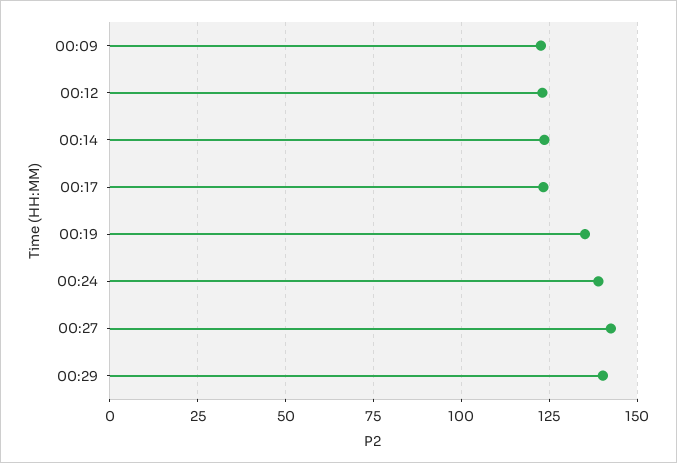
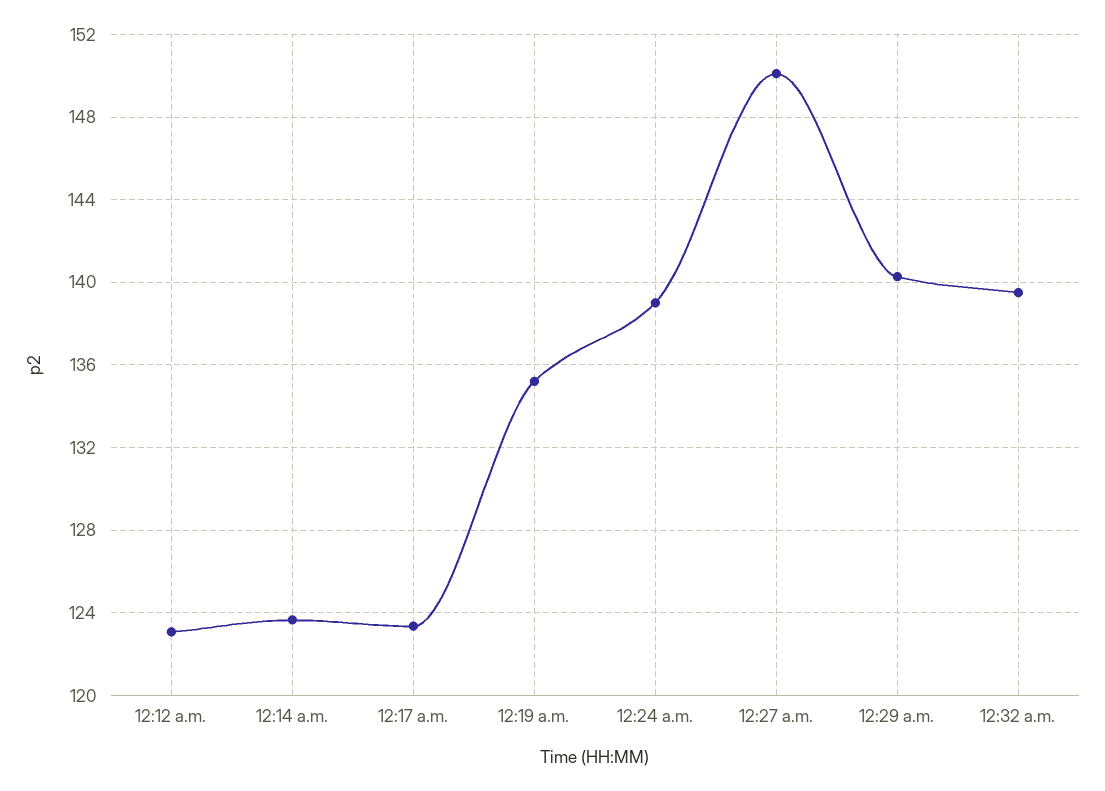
00:09: 122.5 -> none
00:27: 142.5 -> 150
12:32 a.m.: none -> 139.5

